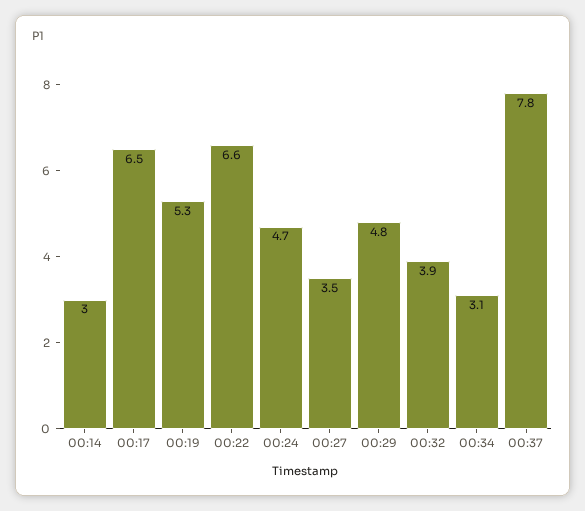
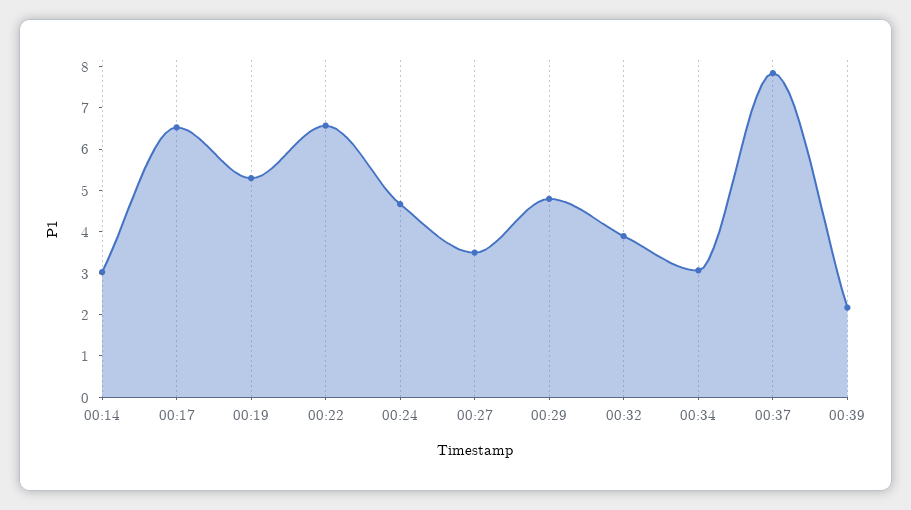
00:39: none -> 2.2

